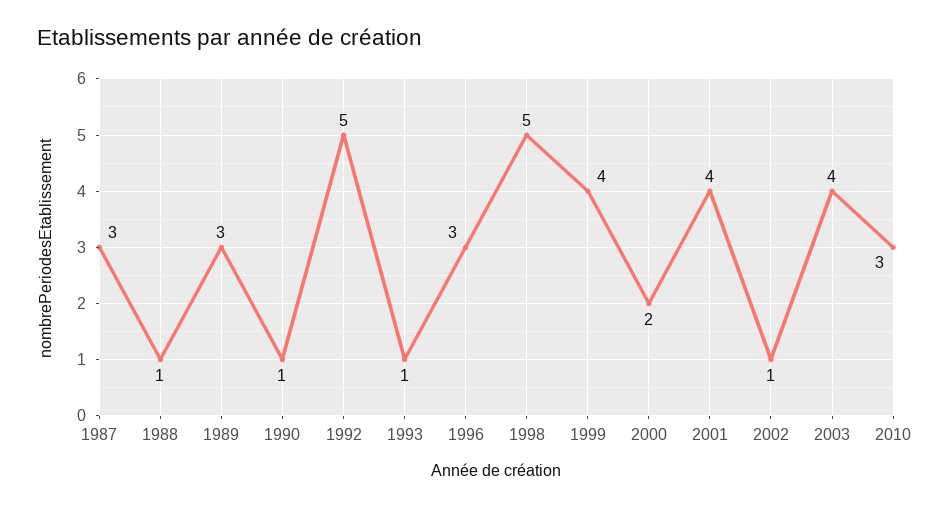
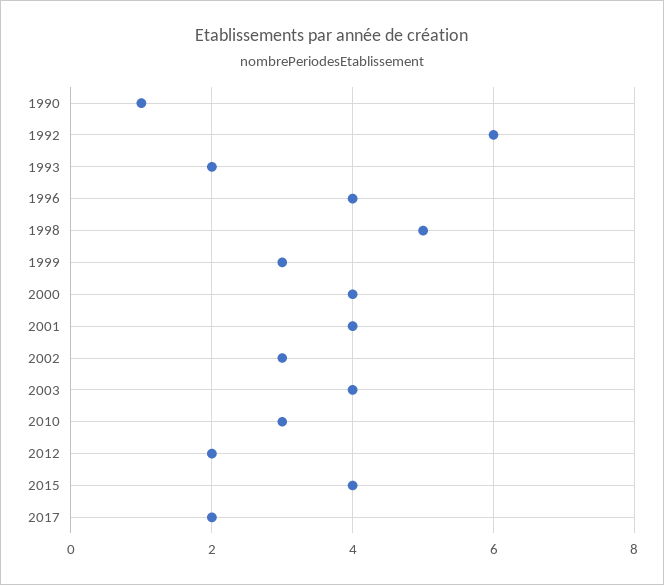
1987: 3 -> none
1988: 1 -> none
1989: 3 -> none
1992: 5 -> 6
1993: 1 -> 2
1996: 3 -> 4
1999: 4 -> 3
2000: 2 -> 4
2002: 1 -> 3
2012: none -> 2
2015: none -> 4
2017: none -> 2

